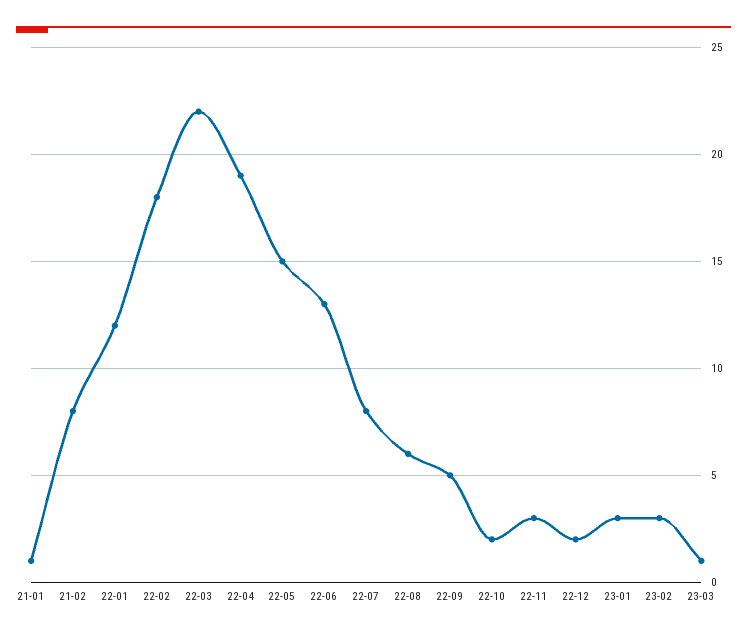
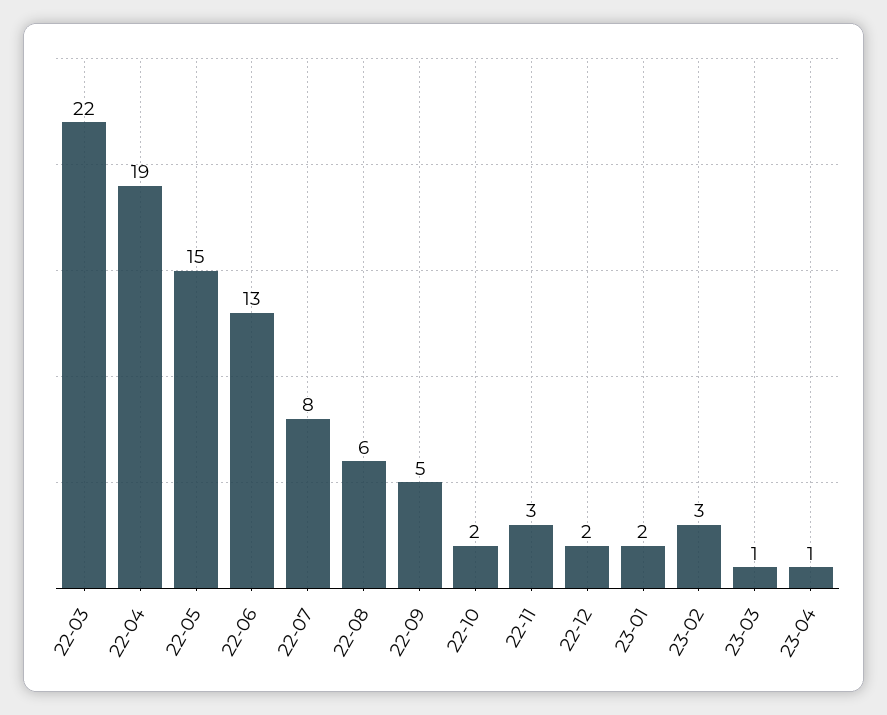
21-01: 1 -> none
21-02: 8 -> none
22-01: 12 -> none
22-02: 18 -> none
23-01: 3 -> 2
23-04: none -> 1

